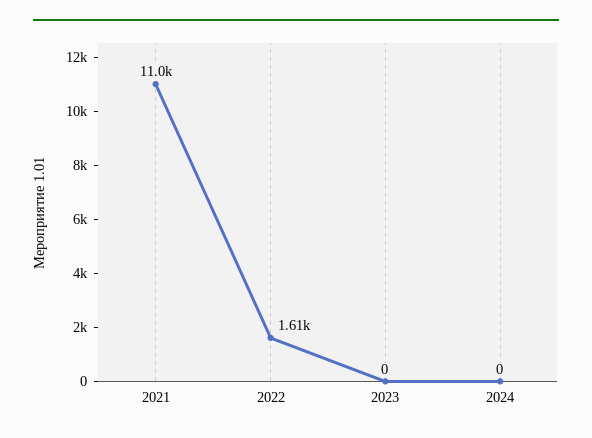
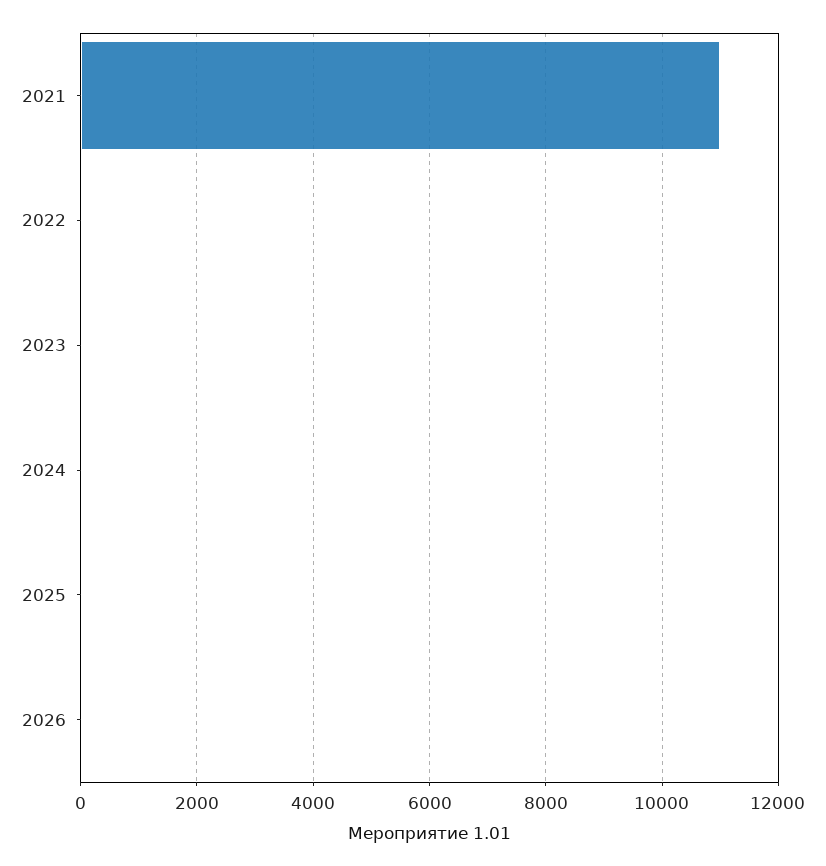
2022: 1610 -> 0
2025: none -> 0
2026: none -> 0

